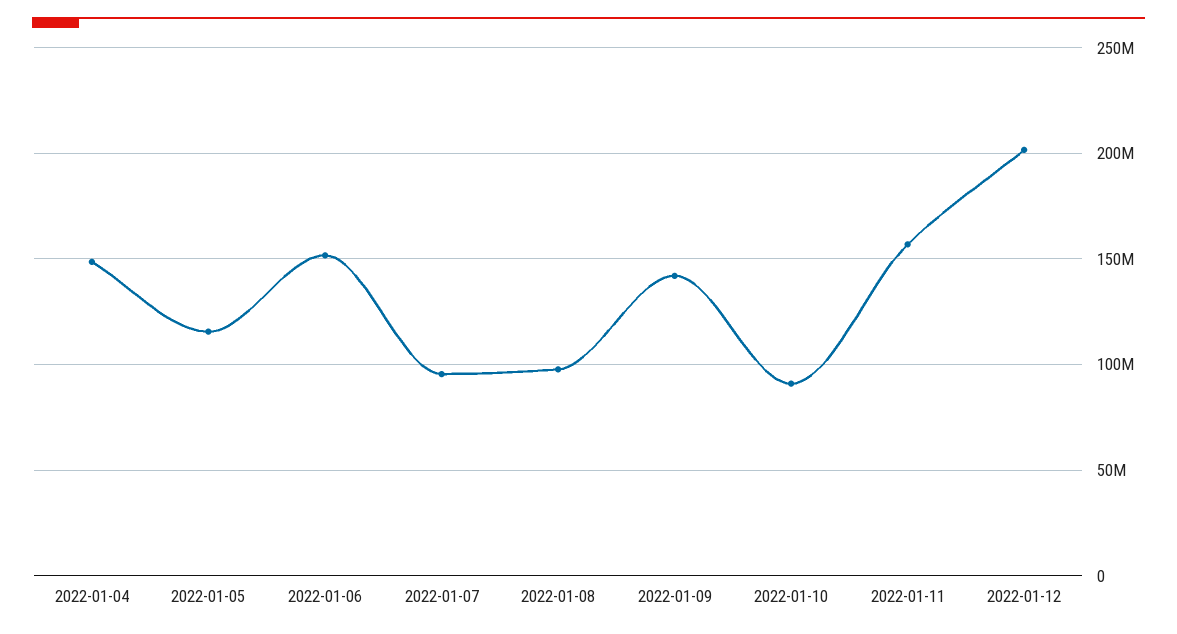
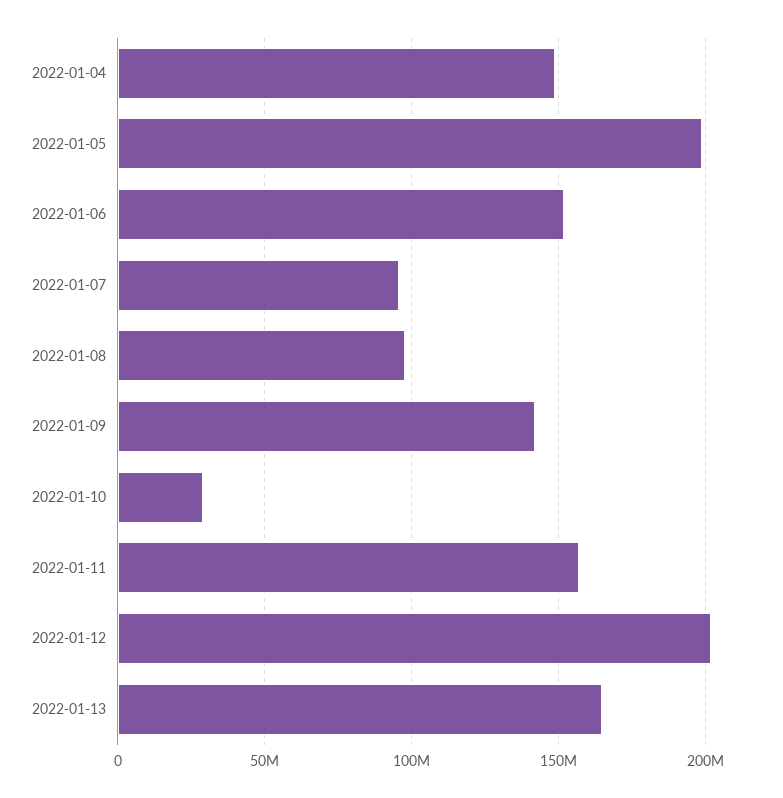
2022-01-05: 115000000 -> 200000000
2022-01-10: 90000000 -> 30000000
2022-01-13: none -> 165000000

